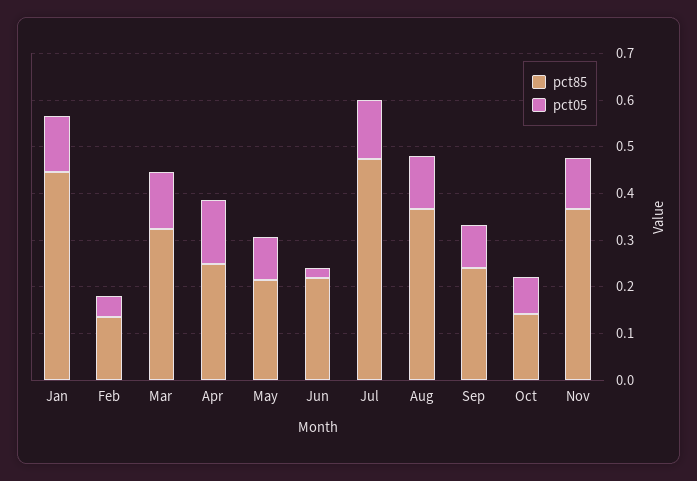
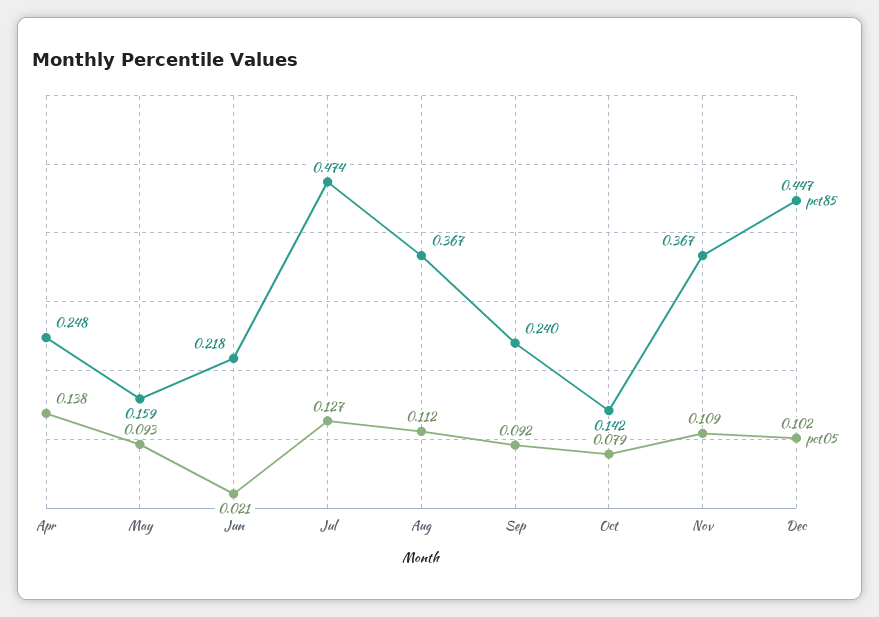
pct85, Jan: 0.44 -> none
pct05, Jan: 0.12 -> none
pct85, Feb: 0.14 -> none
pct05, Feb: 0.04 -> none
pct85, Mar: 0.32 -> none
pct05, Mar: 0.12 -> none
pct85, May: 0.22 -> 0.159
pct85, Dec: none -> 0.447
pct05, Dec: none -> 0.102

